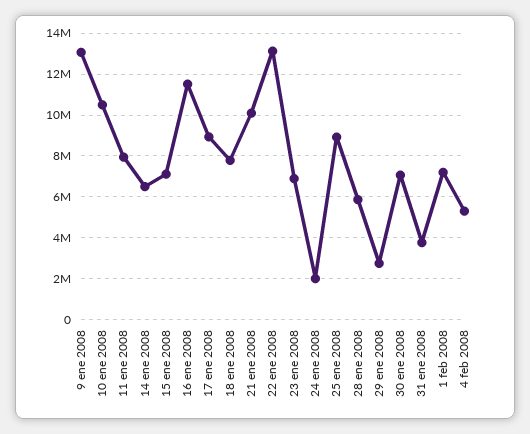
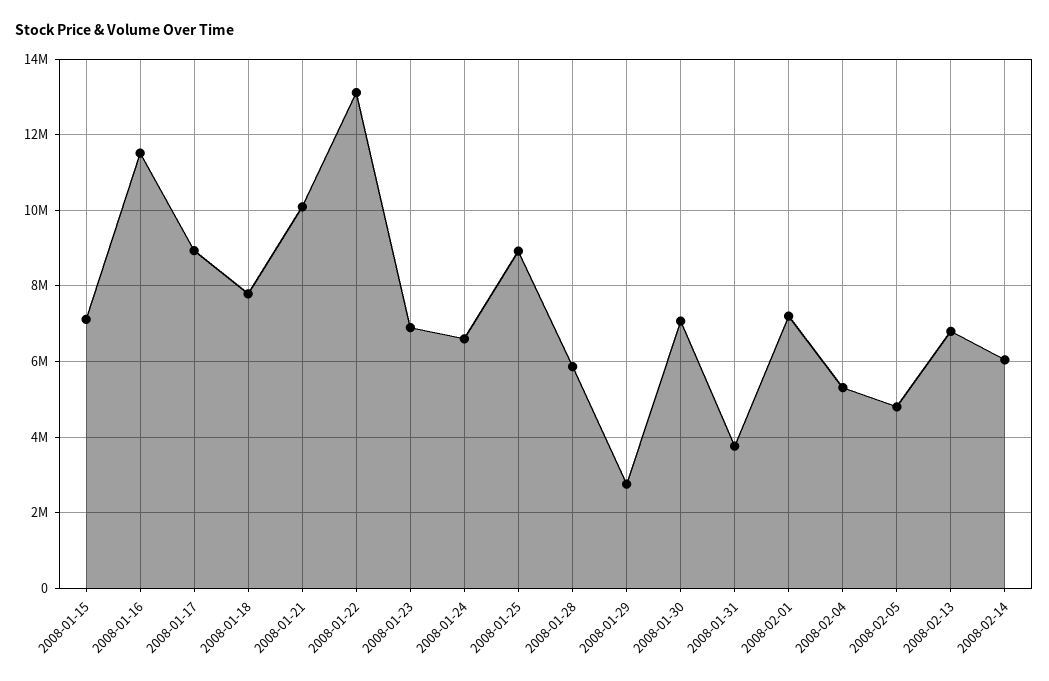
9 ene 2008: 13000000 -> none
10 ene 2008: 10500000 -> none
11 ene 2008: 8000000 -> none
14 ene 2008: 6500000 -> none
24 ene 2008: 2000000 -> 6600000
2008-02-05: none -> 4800000
2008-02-13: none -> 6800000
2008-02-14: none -> 6000000

